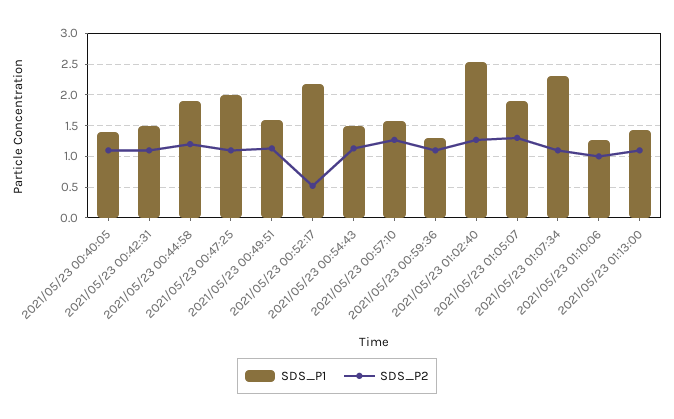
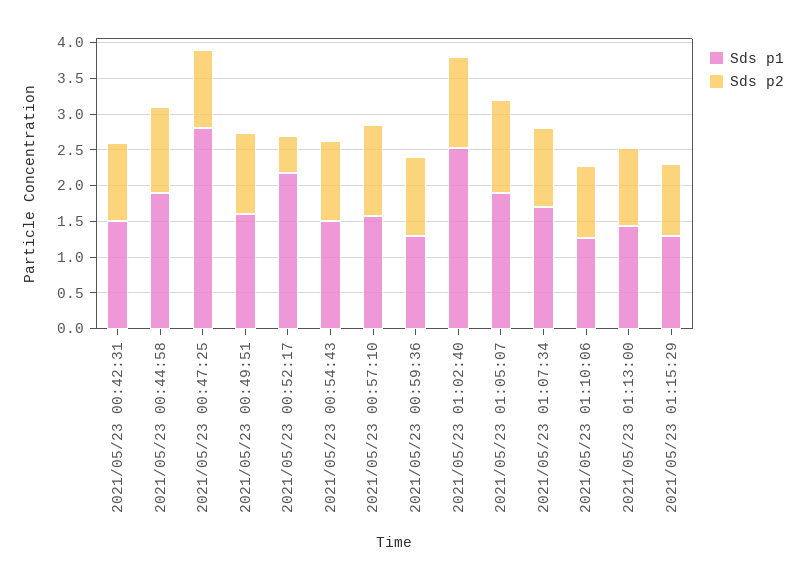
SDS_P1, 2021/05/23 00:40:05: 1.4 -> none
SDS_P2, 2021/05/23 00:40:05: 1.1 -> none
SDS_P1, 2021/05/23 00:47:25: 2 -> 2.75
SDS_P1, 2021/05/23 01:07:34: 2.3 -> 1.75
SDS_P1, 2021/05/23 01:15:29: none -> 1.25
SDS_P2, 2021/05/23 01:15:29: none -> 1

